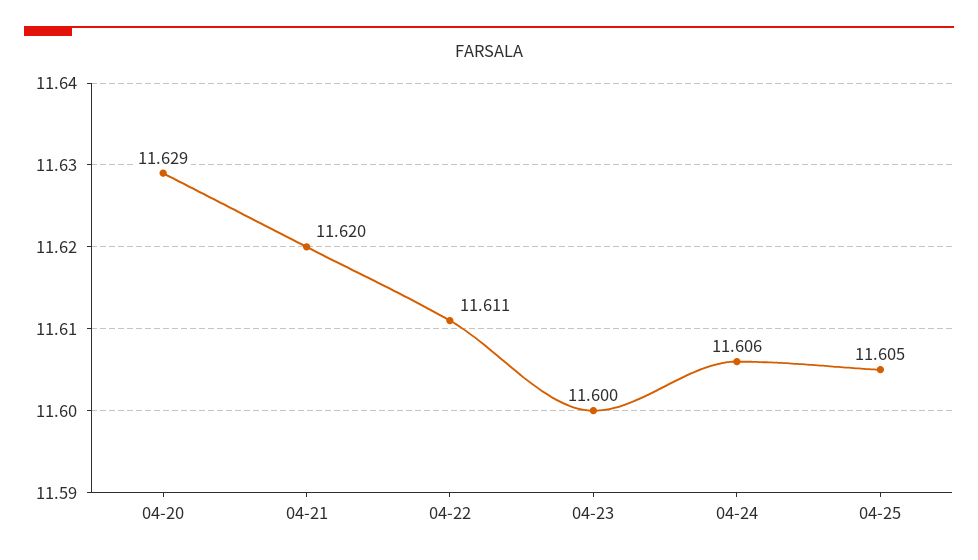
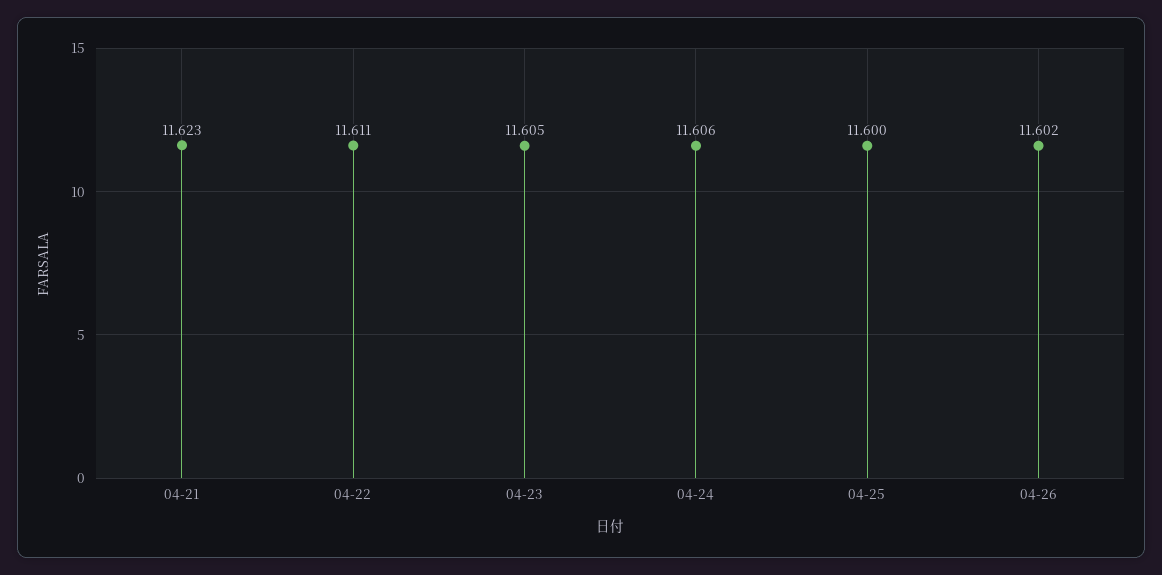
04-20: 11.629 -> none
04-21: 11.62 -> 11.623
04-23: 11.6 -> 11.605
04-25: 11.605 -> 11.6
04-26: none -> 11.602

